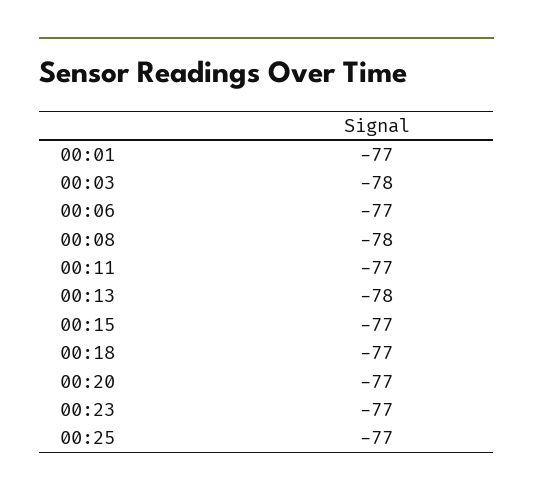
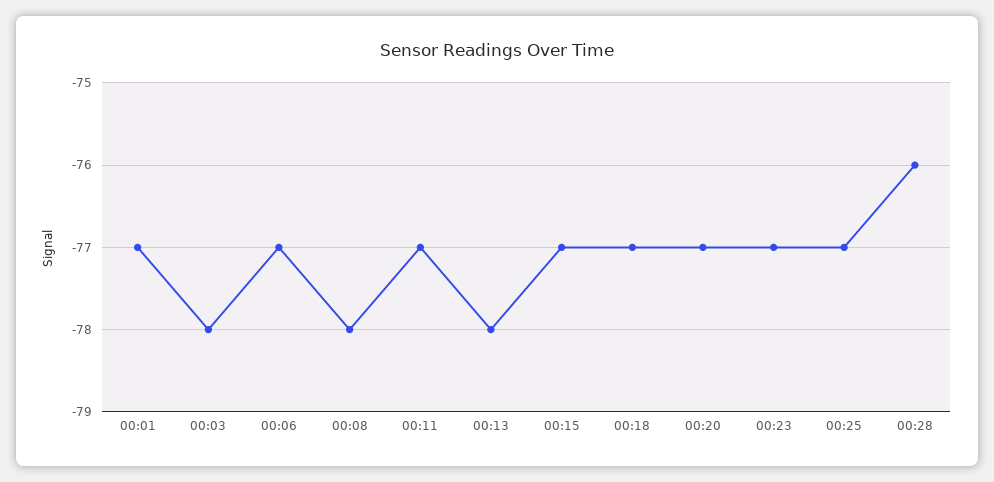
00:28: none -> -76

